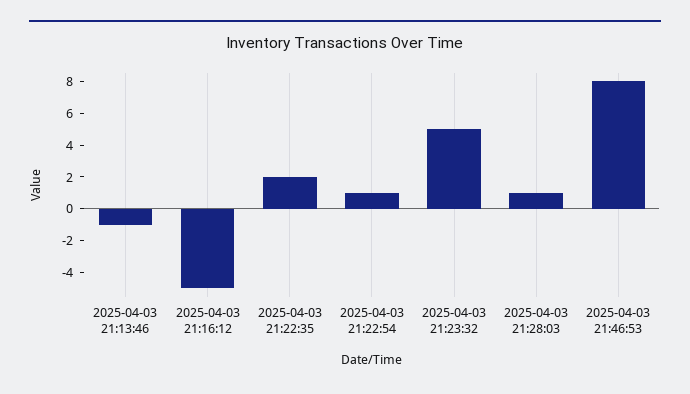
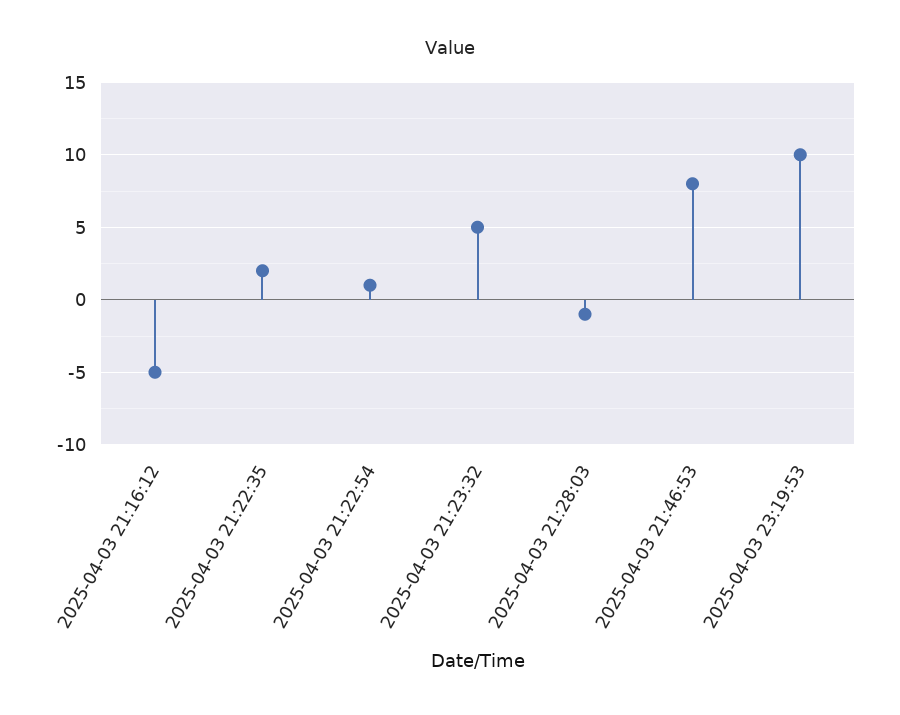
2025-04-03 21:13:46: -1 -> none
2025-04-03 21:28:03: 1 -> -1
2025-04-03 23:19:53: none -> 10

